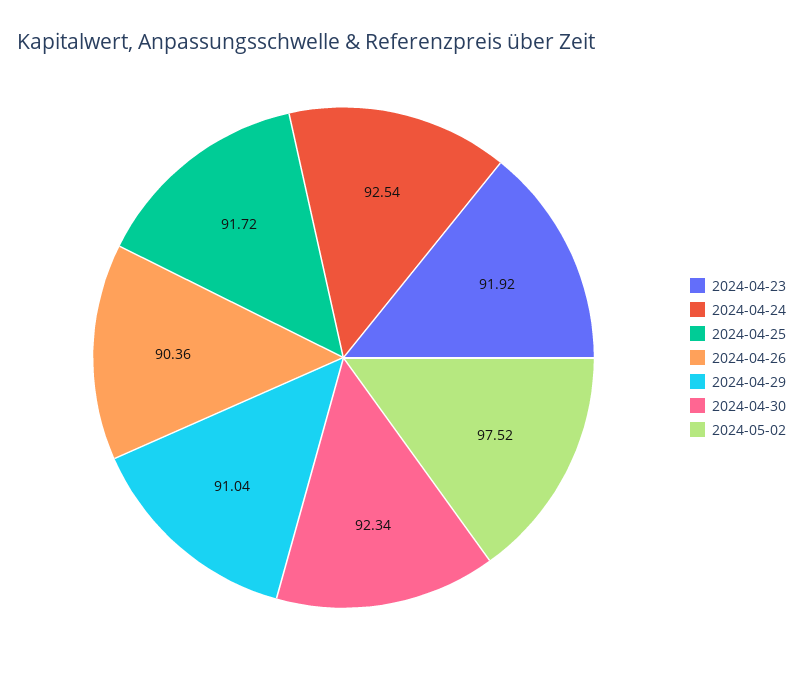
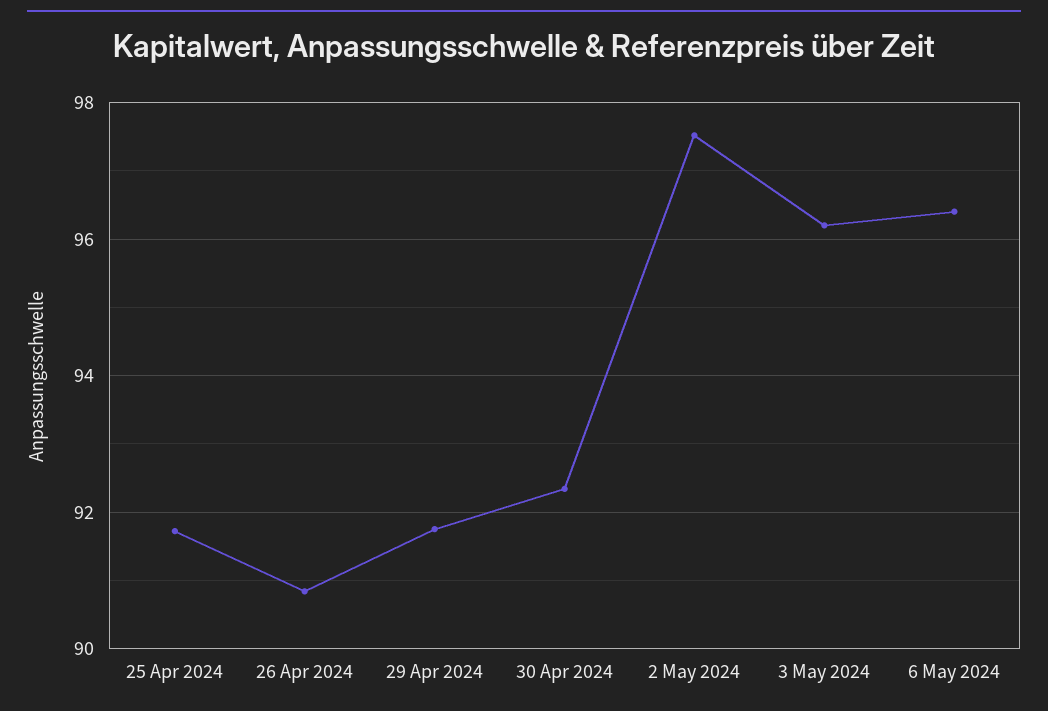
2024-04-23: 91.92 -> none
2024-04-24: 92.54 -> none
2024-04-26: 90.36 -> 90.8
2024-04-29: 91.04 -> 91.8
3 May 2024: none -> 96.2
6 May 2024: none -> 96.4

